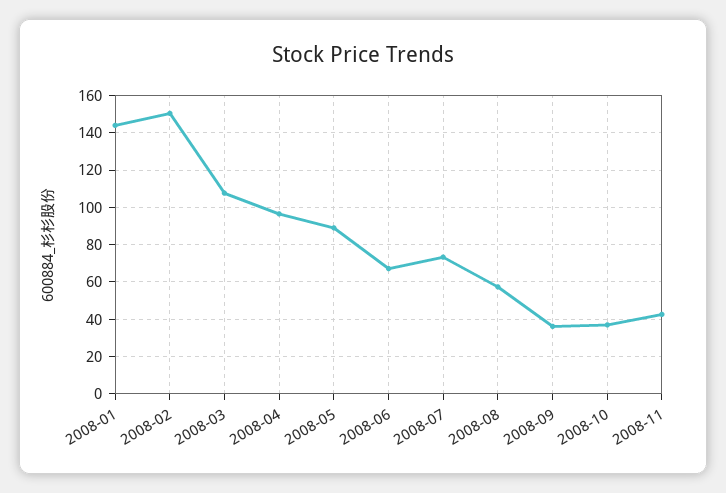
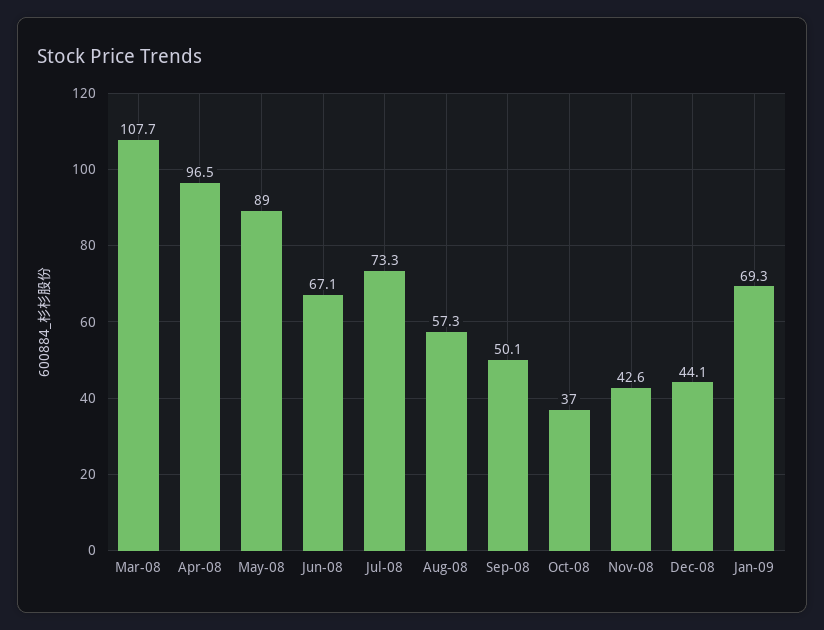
2008-01: 145 -> none
2008-02: 150 -> none
2008-09: 35 -> 50.1
Dec-08: none -> 44.1
Jan-09: none -> 69.3

